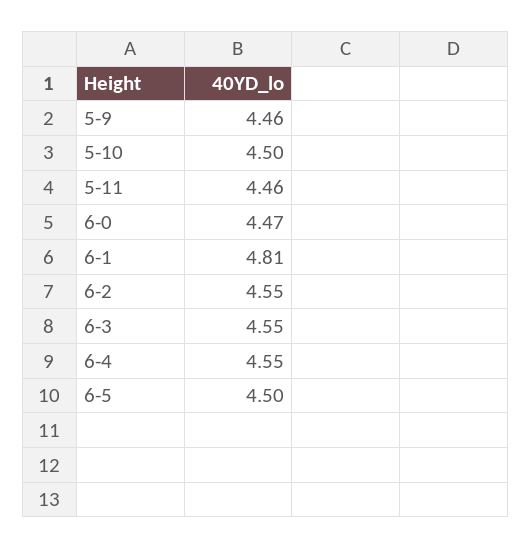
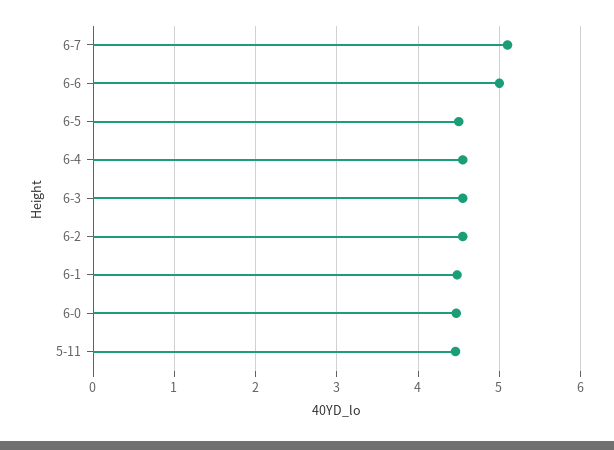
5-9: 4.46 -> none
5-10: 4.5 -> none
6-1: 4.81 -> 4.5
6-7: none -> 5.1
6-6: none -> 5

